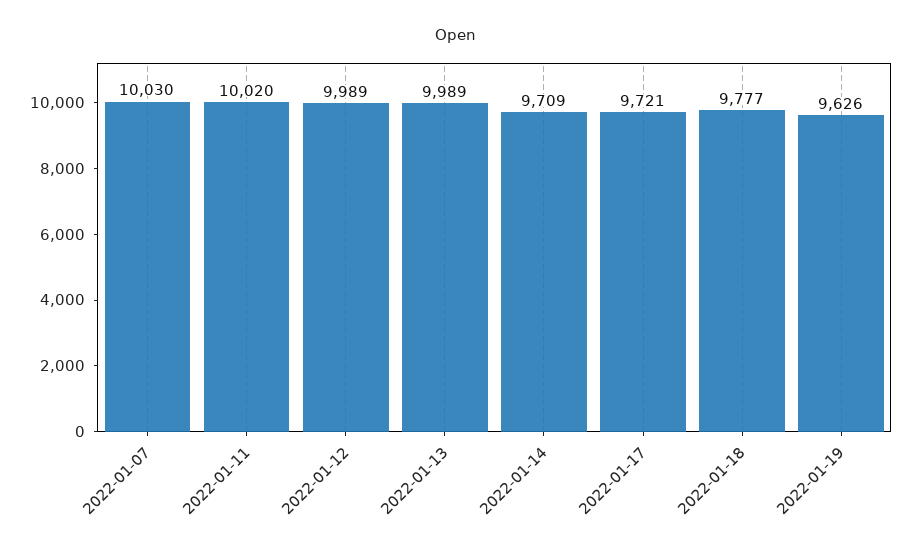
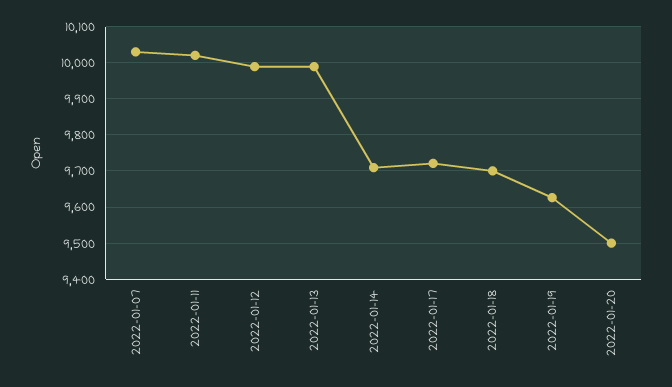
2022-01-18: 9777 -> 9700
2022-01-20: none -> 9500

